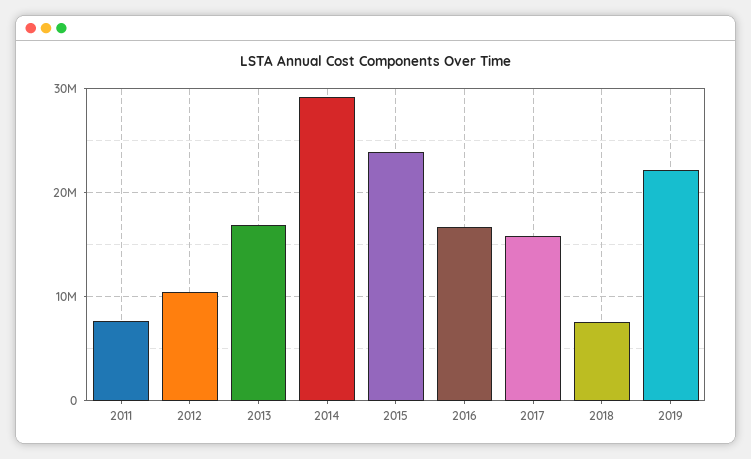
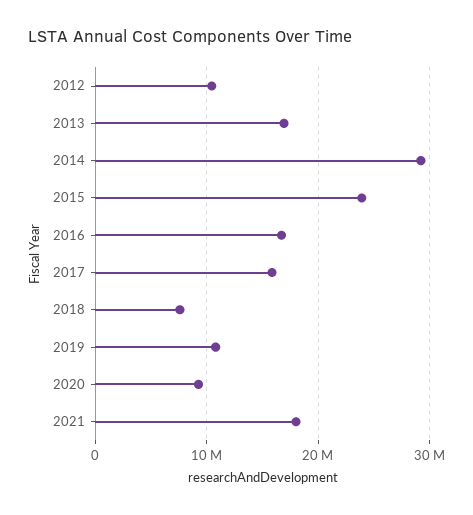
2011: 8000000 -> none
2019: 22000000 -> 11000000
2020: none -> 9000000
2021: none -> 18000000

